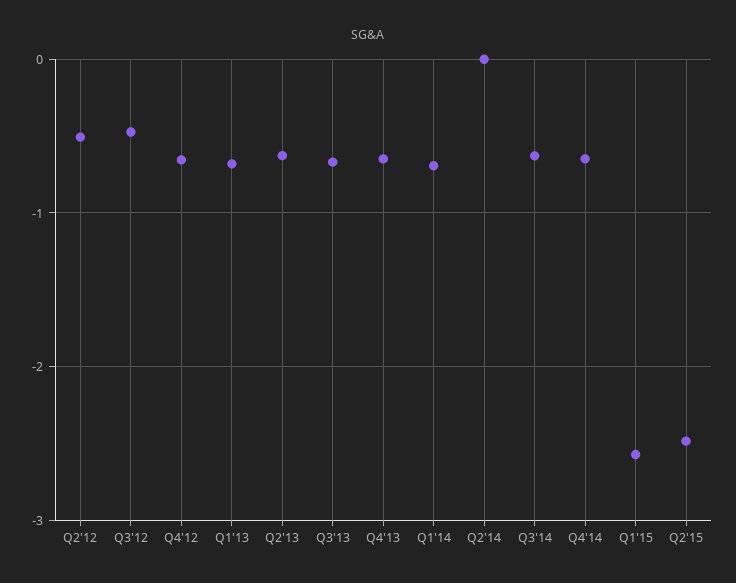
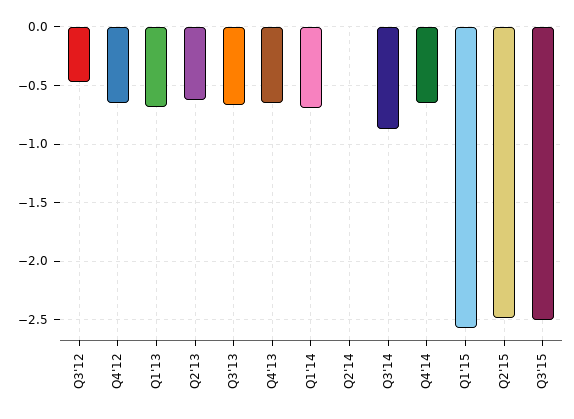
Q2'12: -0.5 -> none
Q3'14: -0.6 -> -0.9
Q3'15: none -> -2.5

